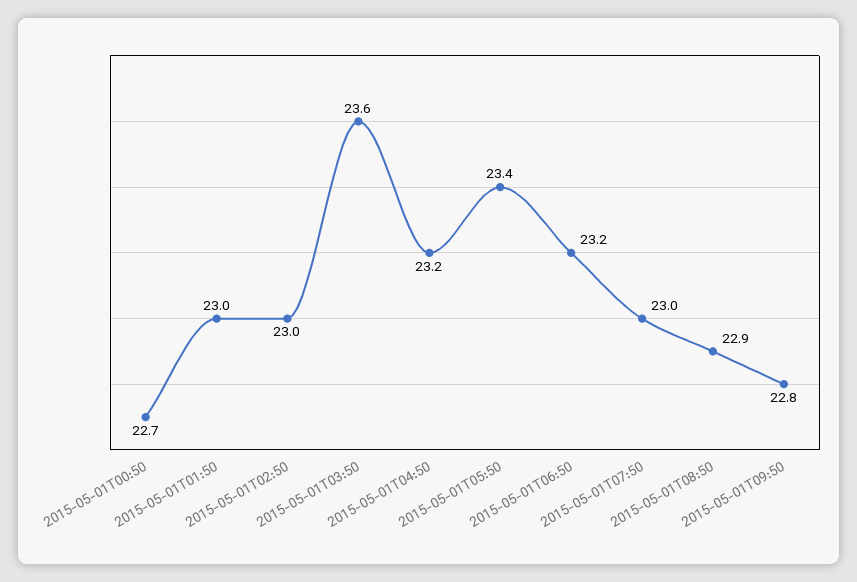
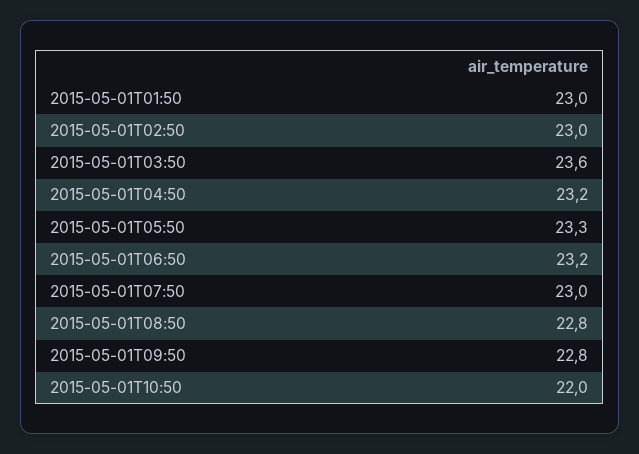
2015-05-01T00:50: 22.7 -> none
2015-05-01T05:50: 23.4 -> 23.3
2015-05-01T08:50: 22.9 -> 22.8
2015-05-01T10:50: none -> 22

